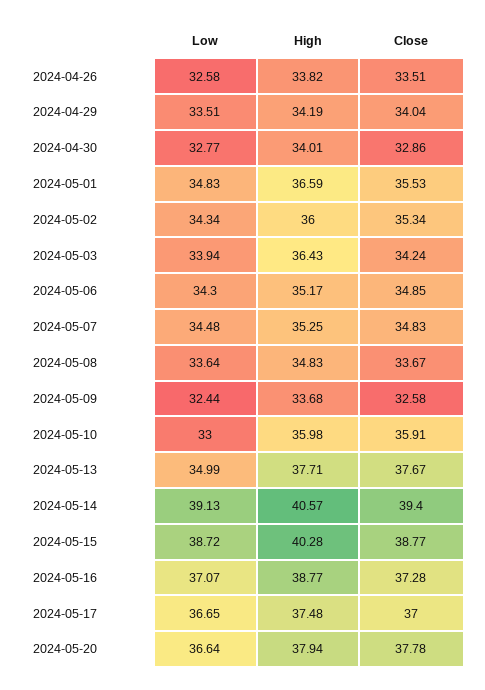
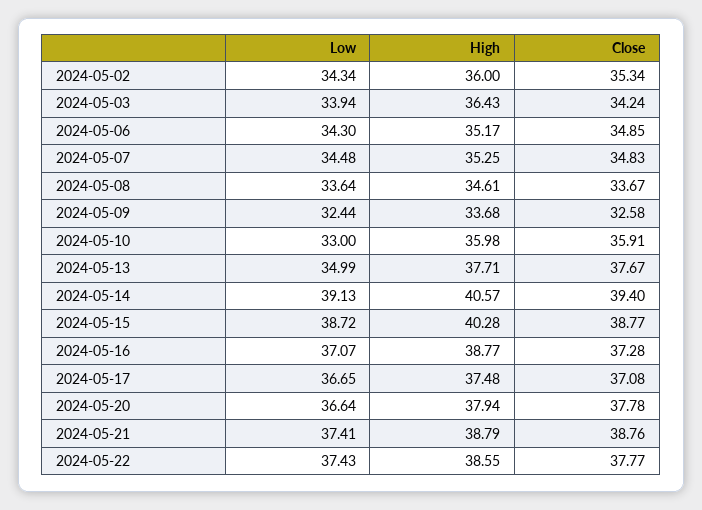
Low, 2024-04-26: 32.58 -> none
High, 2024-04-26: 33.82 -> none
Close, 2024-04-26: 33.51 -> none
Low, 2024-04-29: 33.51 -> none
High, 2024-04-29: 34.19 -> none
Close, 2024-04-29: 34.04 -> none
Low, 2024-04-30: 32.77 -> none
High, 2024-04-30: 34.01 -> none
Close, 2024-04-30: 32.86 -> none
Low, 2024-05-01: 34.83 -> none
High, 2024-05-01: 36.59 -> none
Close, 2024-05-01: 35.53 -> none
High, 2024-05-08: 34.83 -> 34.61
Close, 2024-05-17: 37 -> 37.08
Low, 2024-05-21: none -> 37.41
High, 2024-05-21: none -> 38.79
Close, 2024-05-21: none -> 38.76
Low, 2024-05-22: none -> 37.43
High, 2024-05-22: none -> 38.55
Close, 2024-05-22: none -> 37.77

